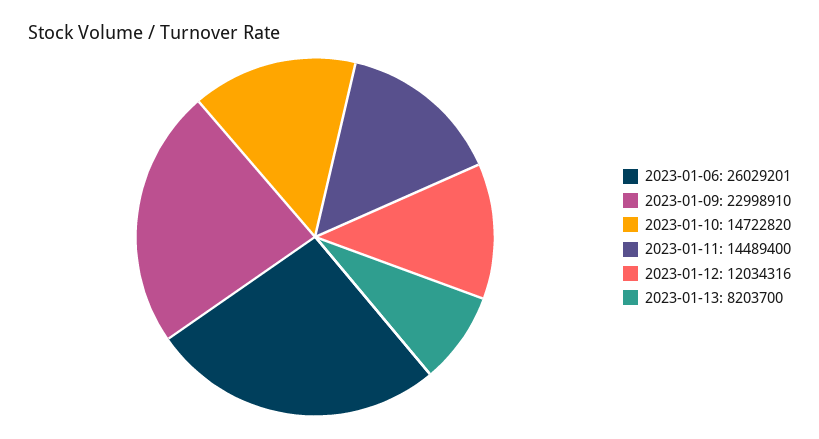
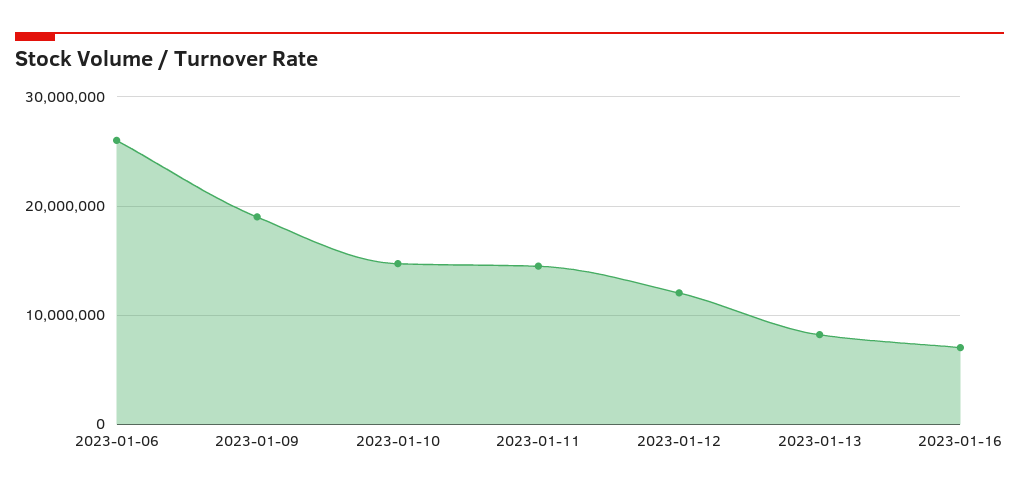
2023-01-09: 22998910 -> 19000000
2023-01-16: none -> 7000000

